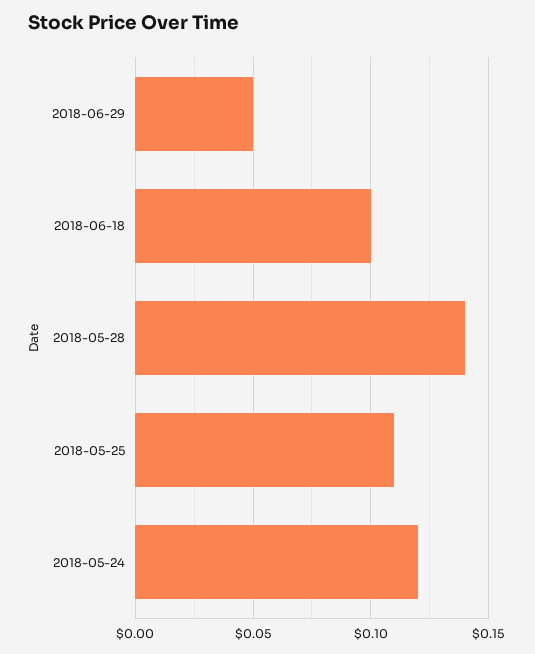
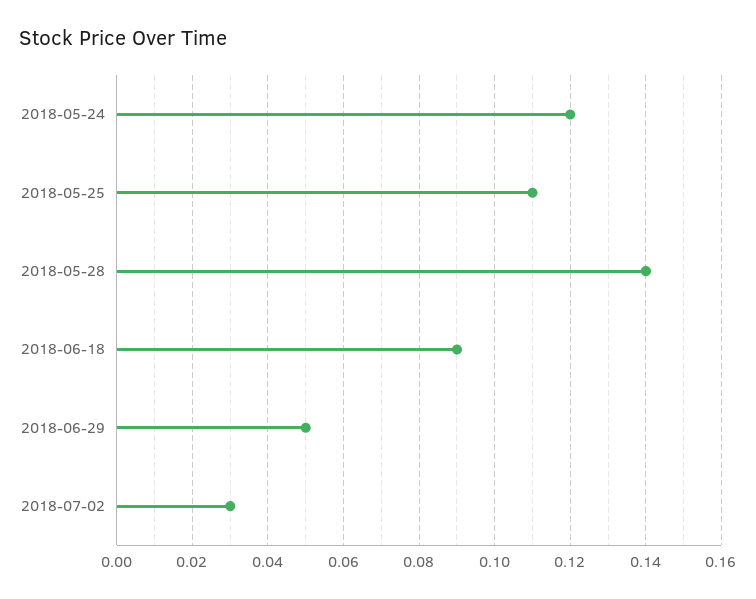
2018-06-18: 0.1 -> 0.09
2018-07-02: none -> 0.03

